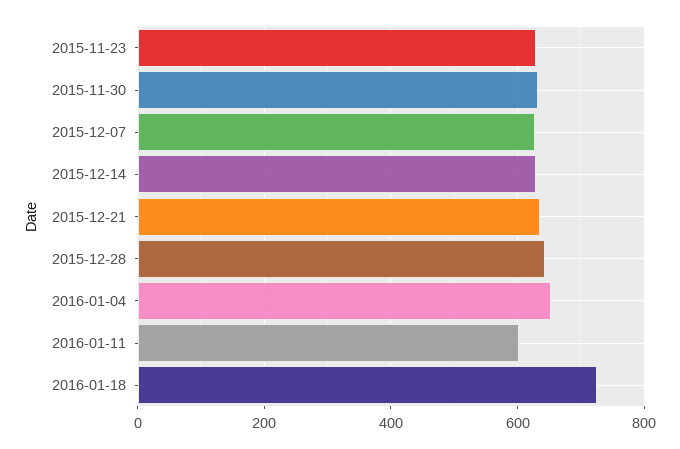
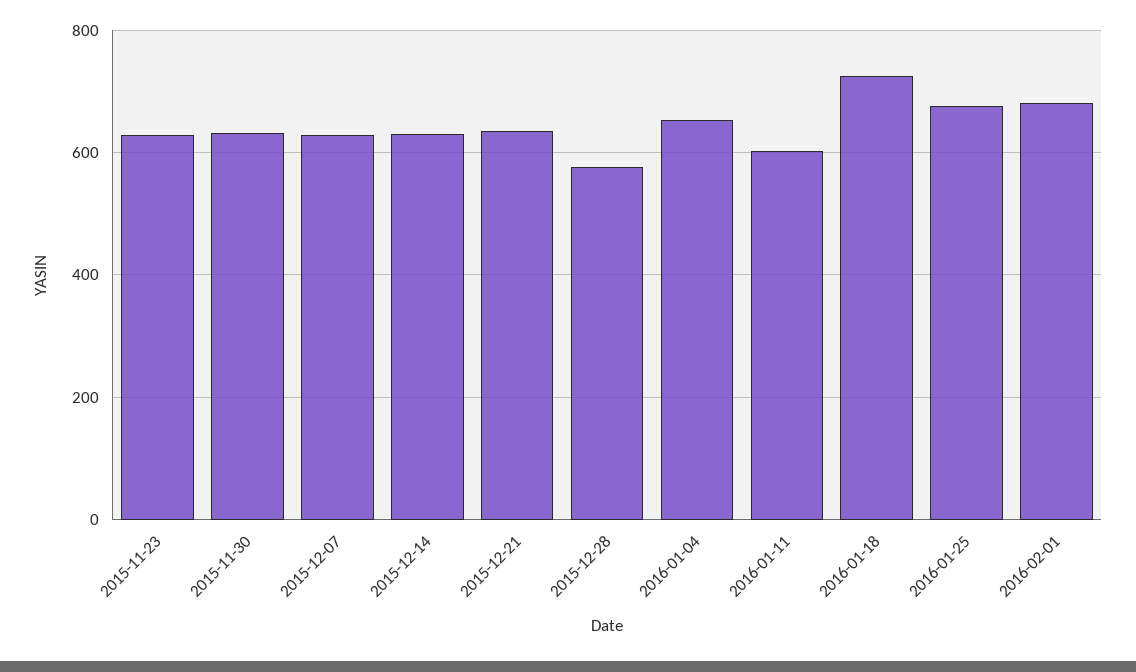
2015-12-28: 640 -> 580
2016-01-25: none -> 680
2016-02-01: none -> 680

